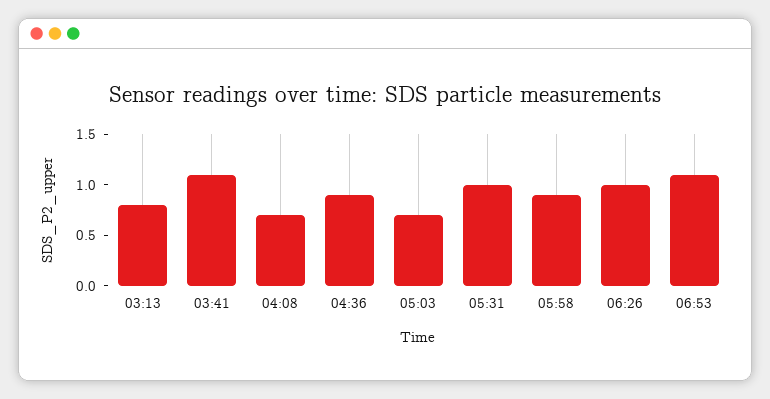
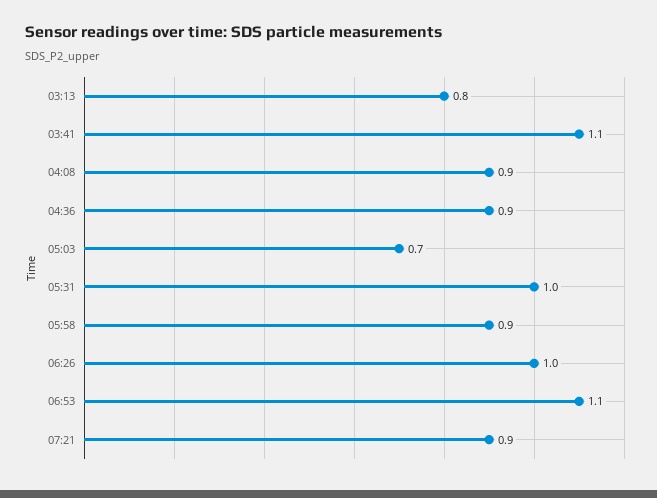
04:08: 0.7 -> 0.9
07:21: none -> 0.9

